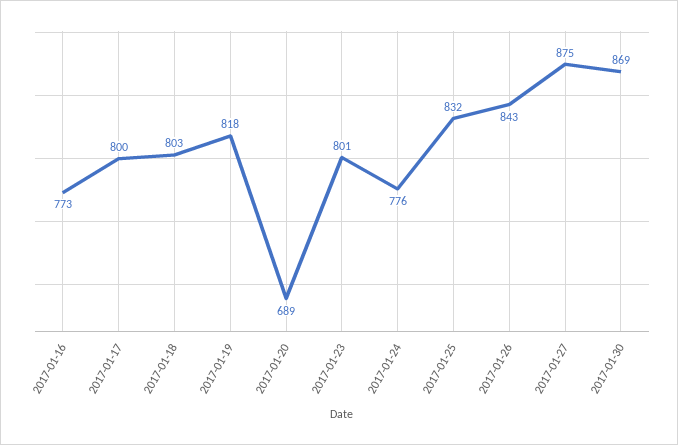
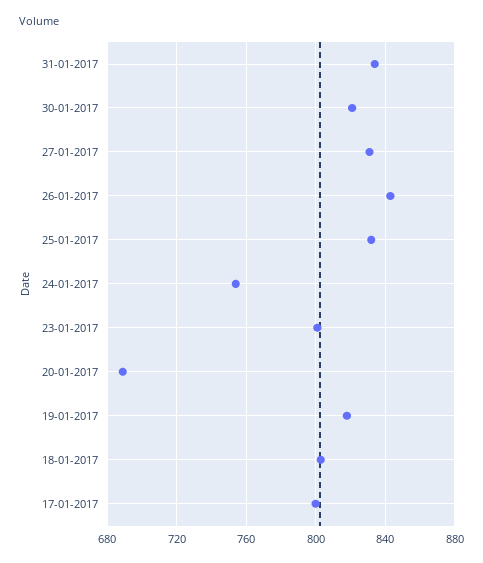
2017-01-16: 773 -> none
2017-01-24: 776 -> 755
2017-01-27: 875 -> 830
2017-01-30: 869 -> 820
31-01-2017: none -> 835

